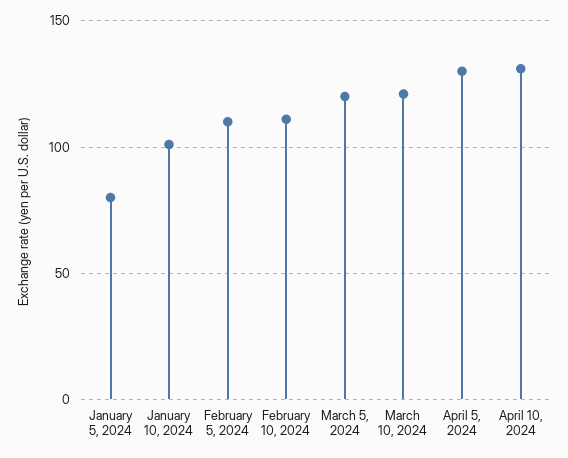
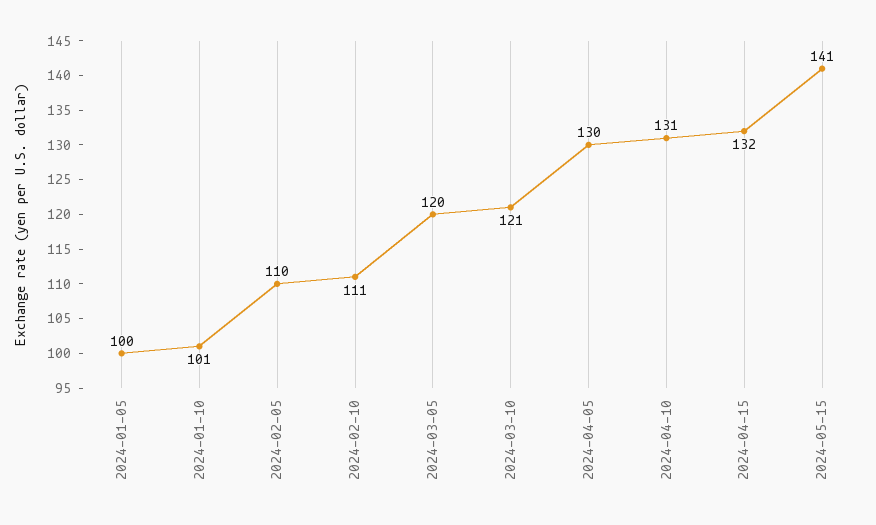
January 5, 2024: 80 -> 100
2024-04-15: none -> 132
2024-05-15: none -> 141

